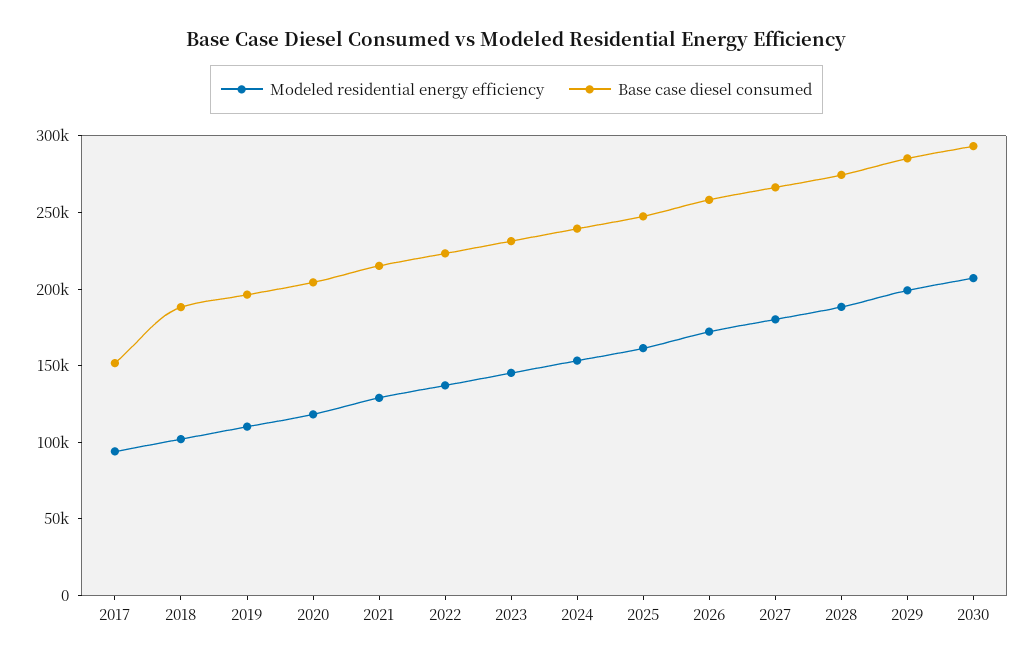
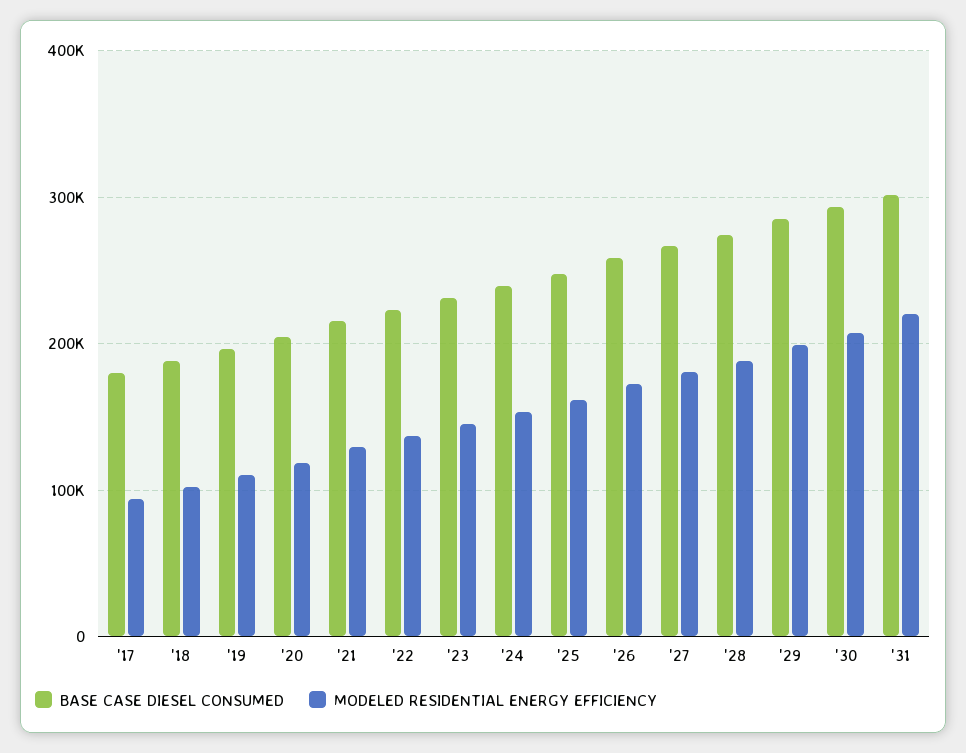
Base case diesel consumed, 2017: 150000 -> 180000
Base case diesel consumed, '31: none -> 300000
Modeled residential energy efficiency, '31: none -> 220000

